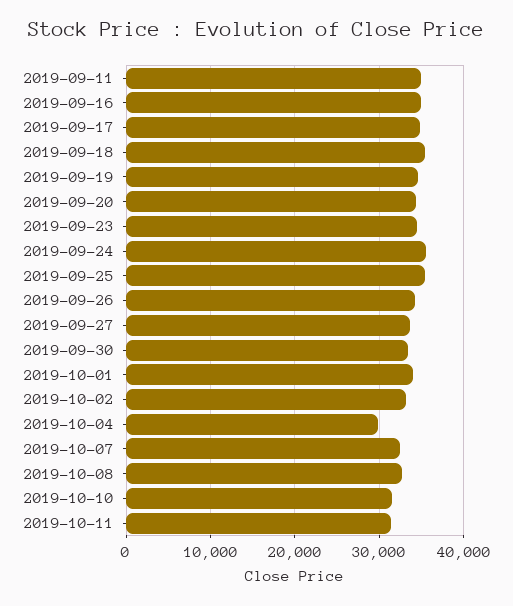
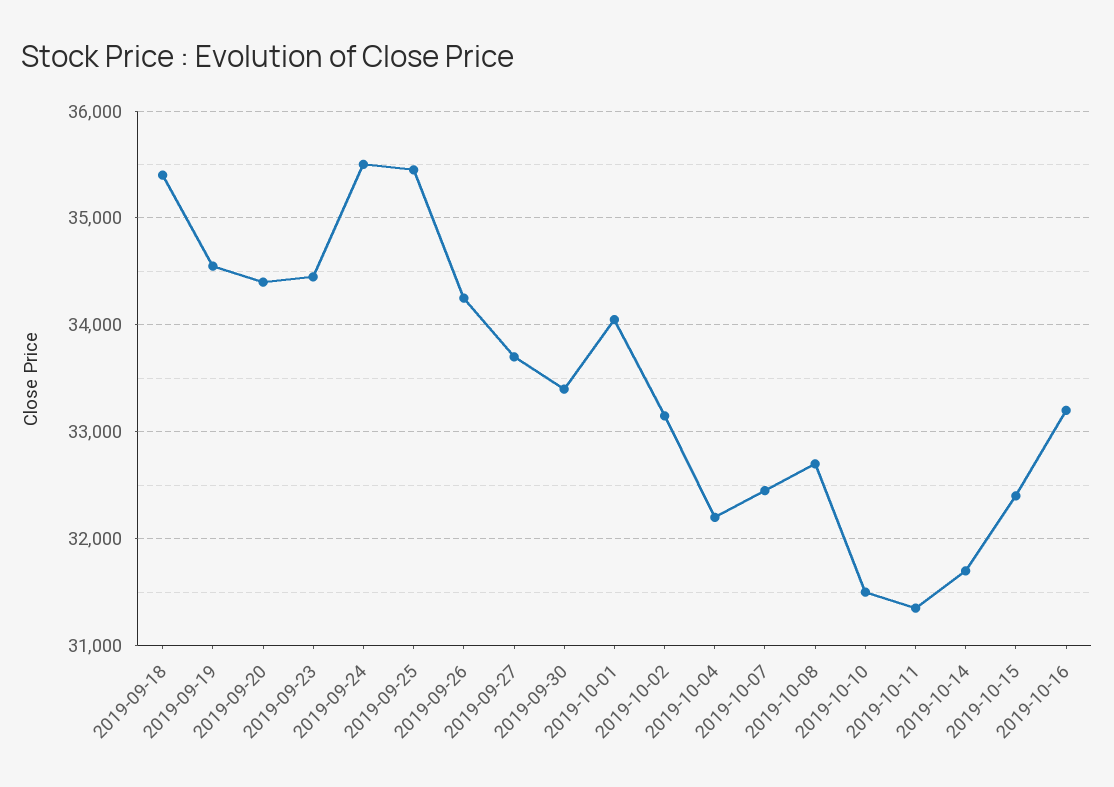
2019-09-11: 35000 -> none
2019-09-16: 35000 -> none
2019-09-17: 35000 -> none
2019-10-04: 30000 -> 32200
2019-10-14: none -> 31700
2019-10-15: none -> 32400
2019-10-16: none -> 33200

